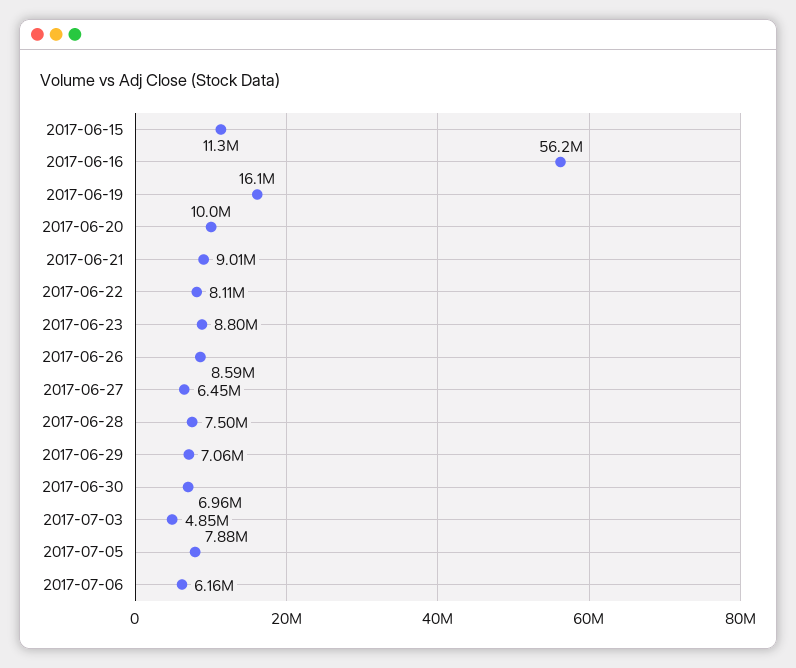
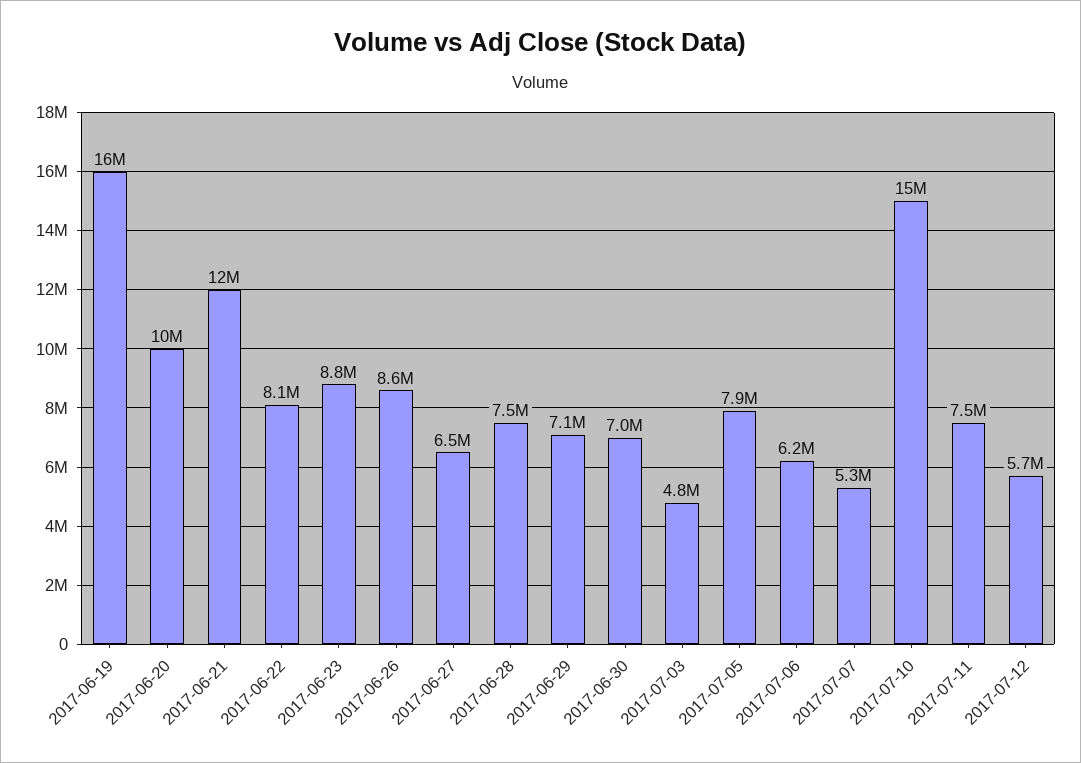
2017-06-15: 11300000 -> none
2017-06-16: 56200000 -> none
2017-06-21: 9010000 -> 12000000
2017-07-07: none -> 5300000
2017-07-10: none -> 15000000
2017-07-11: none -> 7500000
2017-07-12: none -> 5700000

